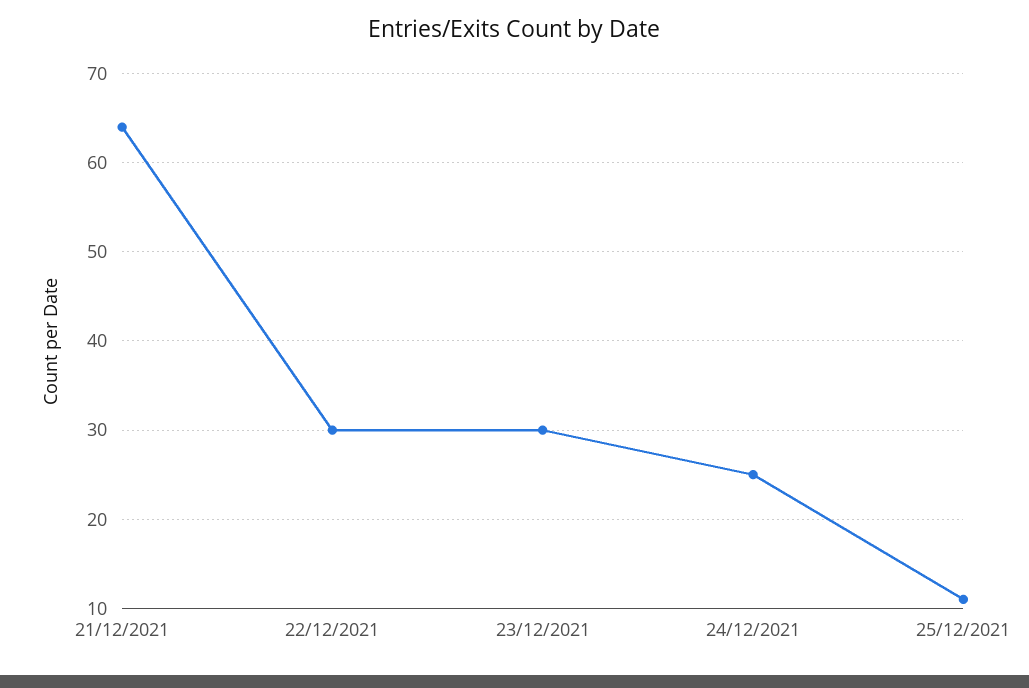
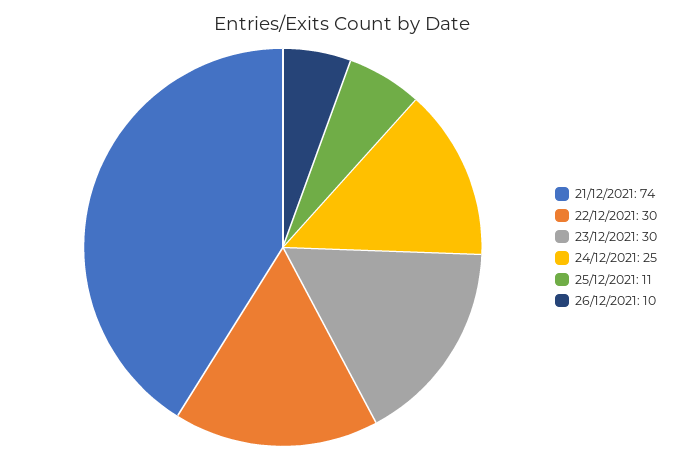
21/12/2021: 64 -> 74
26/12/2021: none -> 10

